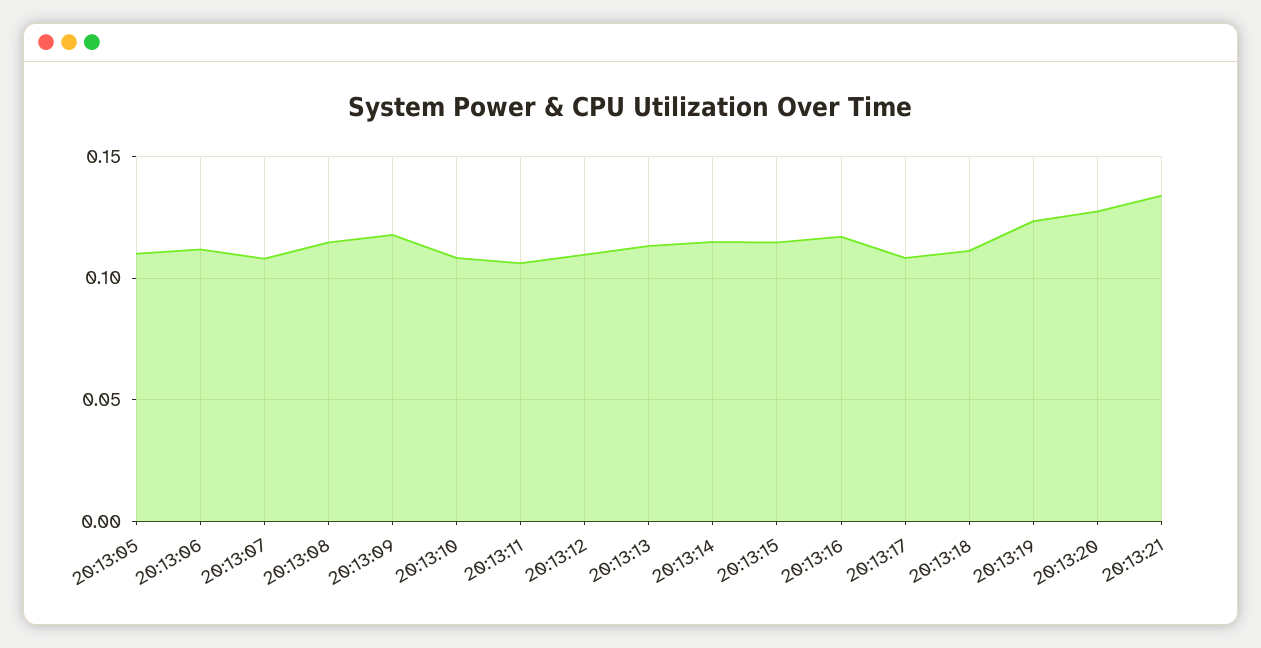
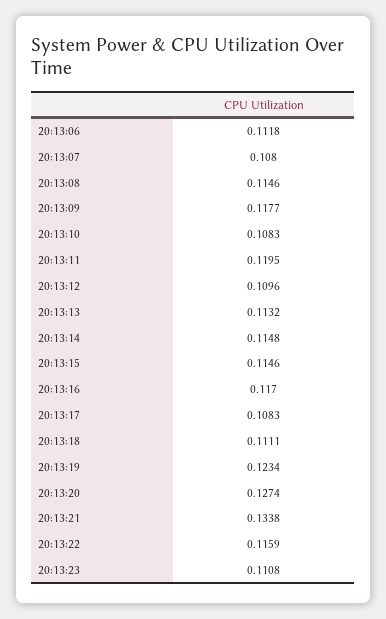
20:13:05: 0.11 -> none
20:13:11: 0.105 -> 0.1195
20:13:22: none -> 0.1159
20:13:23: none -> 0.1108

